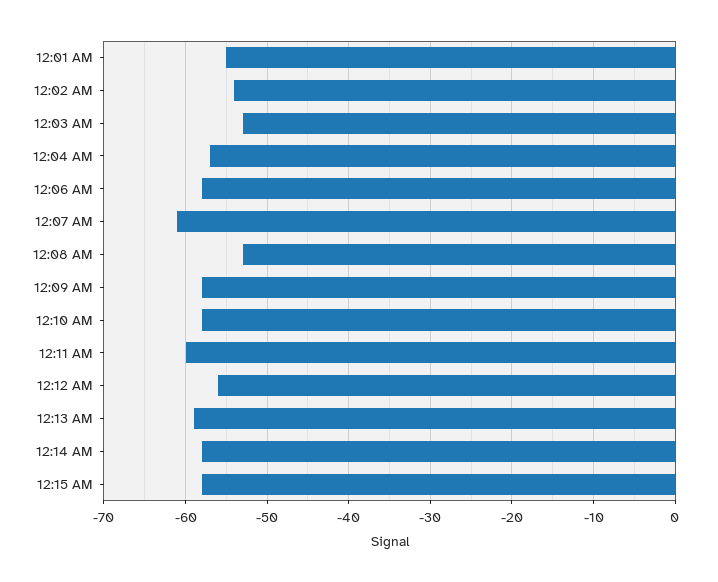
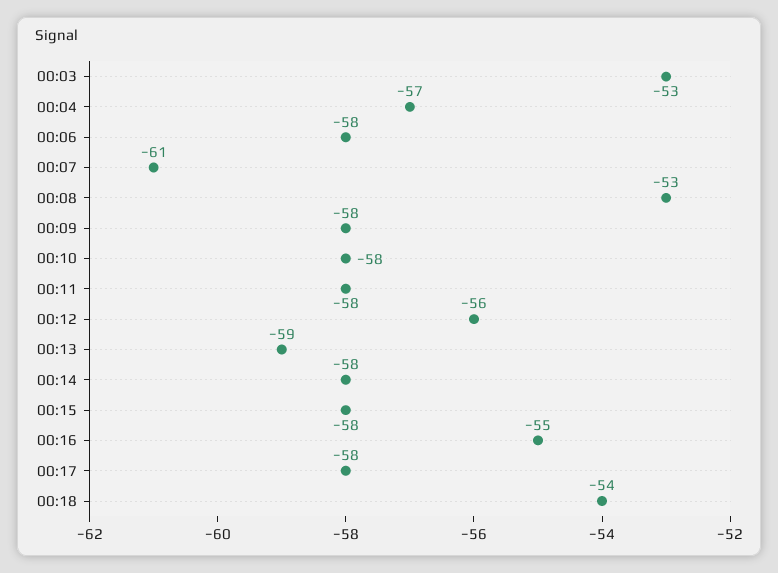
12:01 AM: -55 -> none
12:02 AM: -54 -> none
12:11 AM: -60 -> -58
00:16: none -> -55
00:17: none -> -58
00:18: none -> -54

